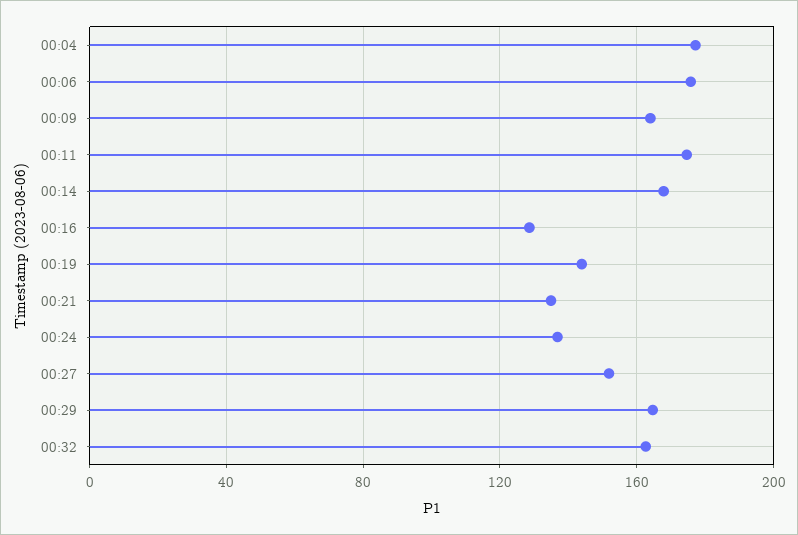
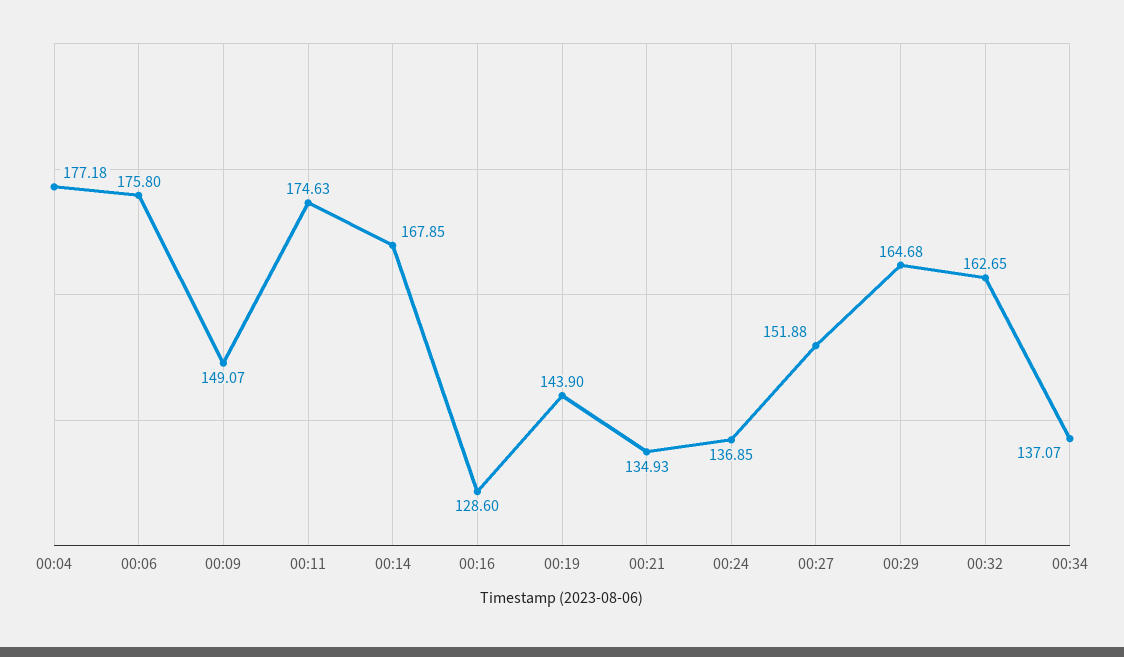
00:09: 165 -> 149.07
00:34: none -> 137.07

